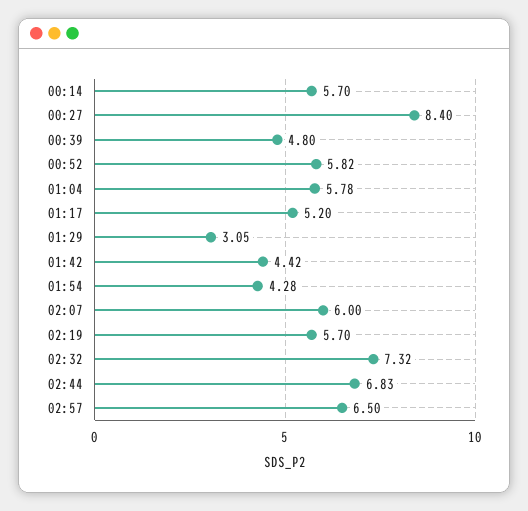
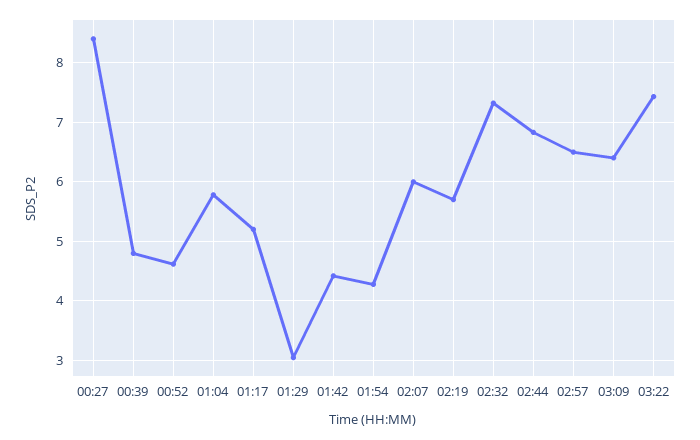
00:14: 5.7 -> none
00:52: 5.82 -> 4.6
03:09: none -> 6.4
03:22: none -> 7.4

